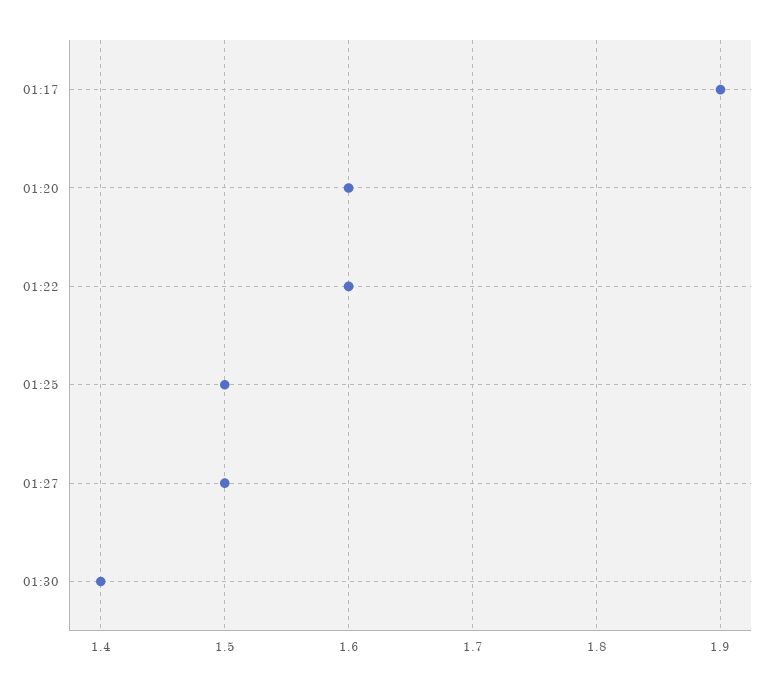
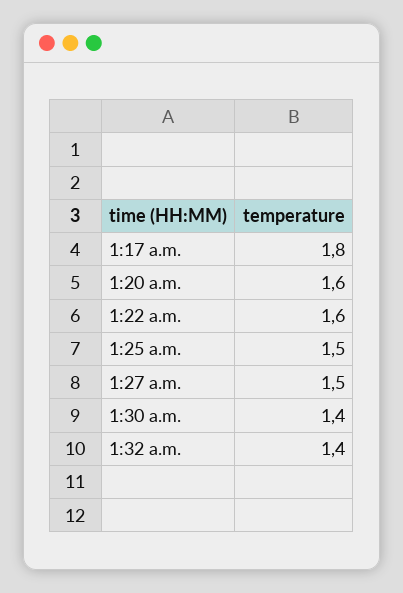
01:17: 1.9 -> 1.8
1:32 a.m.: none -> 1.4

